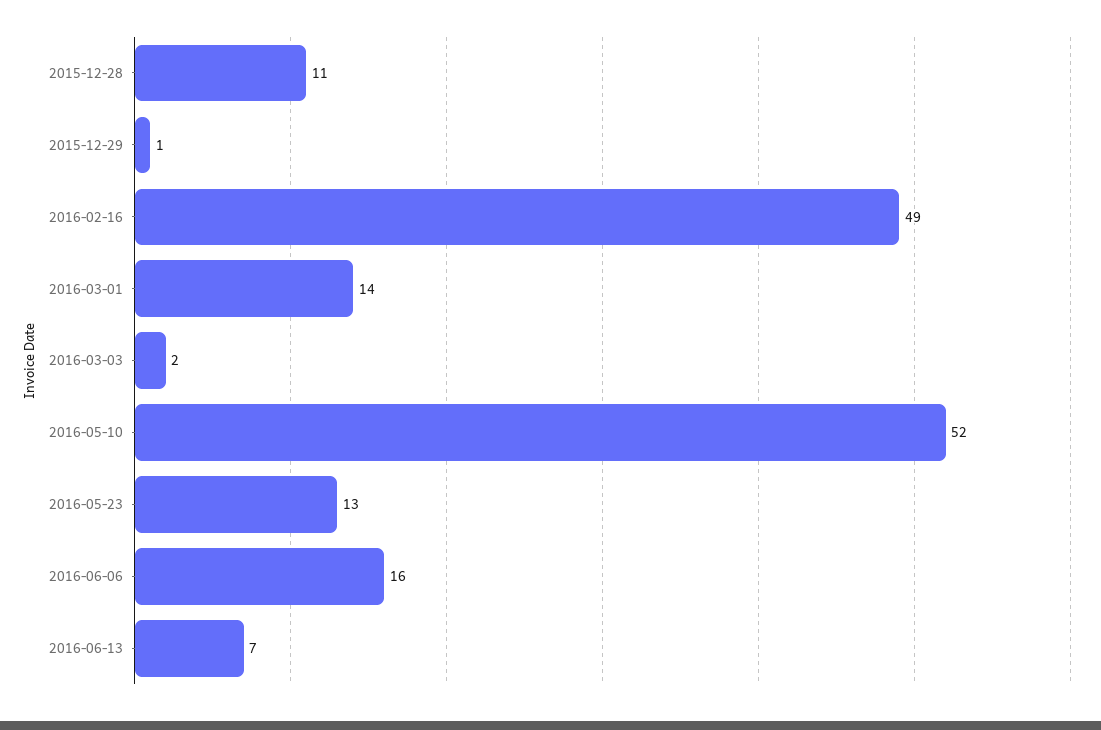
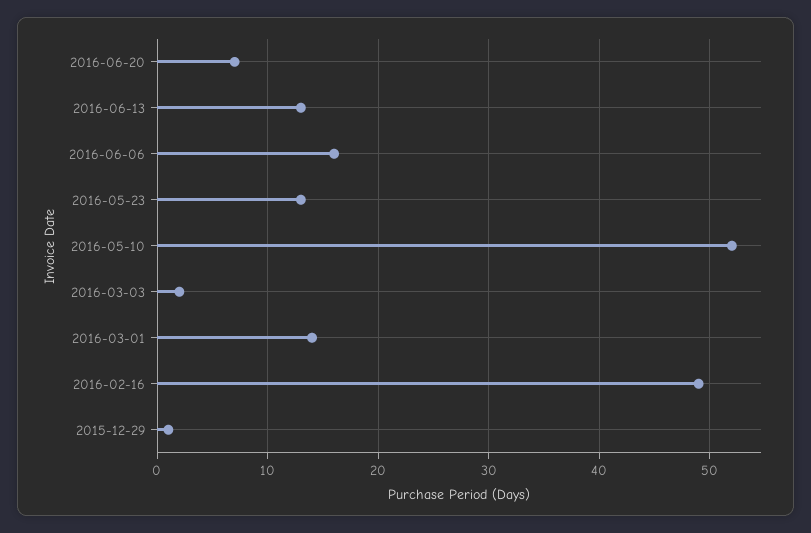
2015-12-28: 11 -> none
2016-06-13: 7 -> 13
2016-06-20: none -> 7

